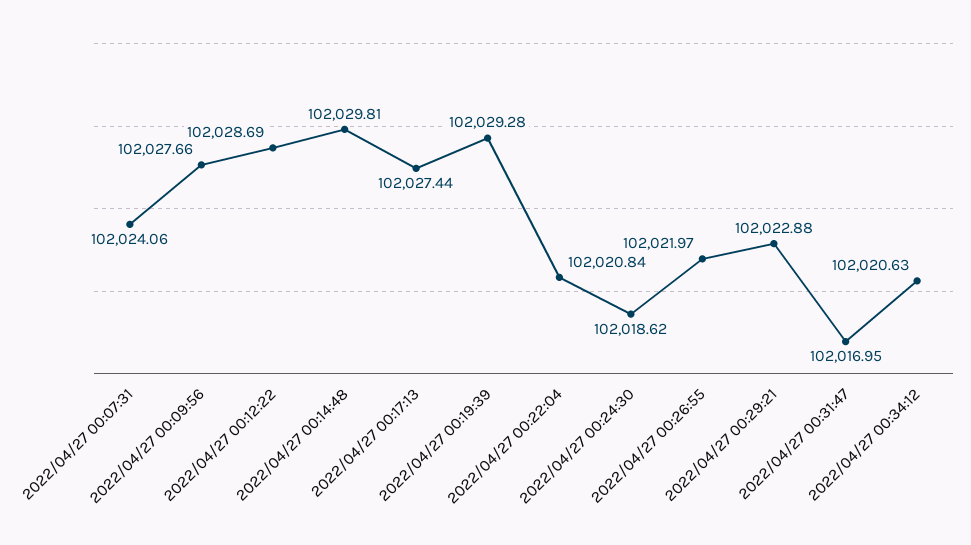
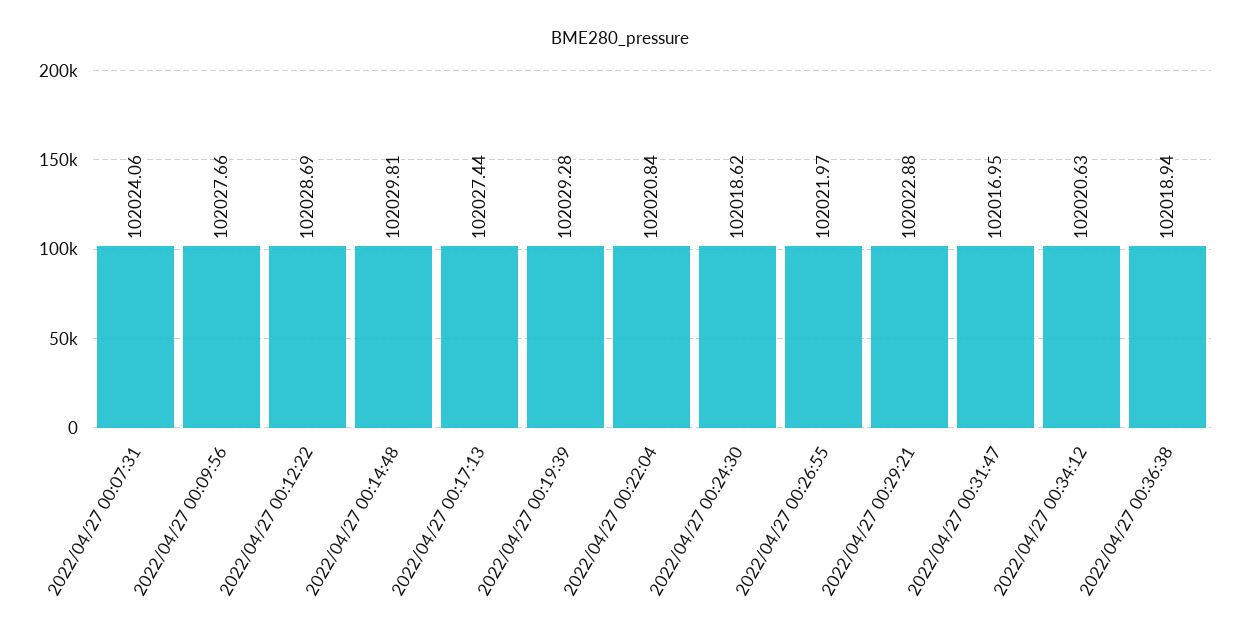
2022/04/27 00:36:38: none -> 102018.94

